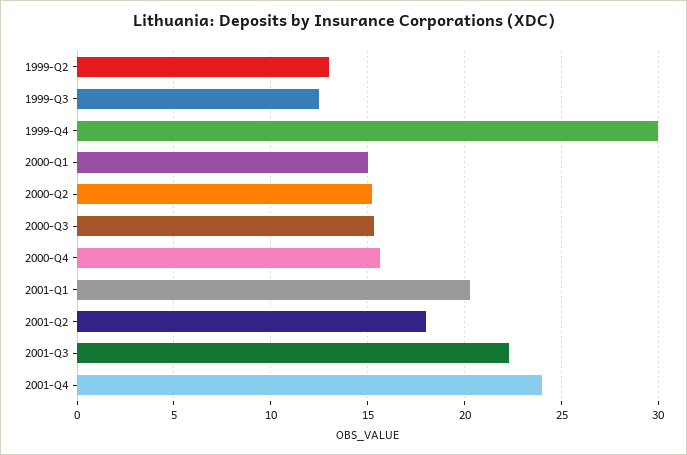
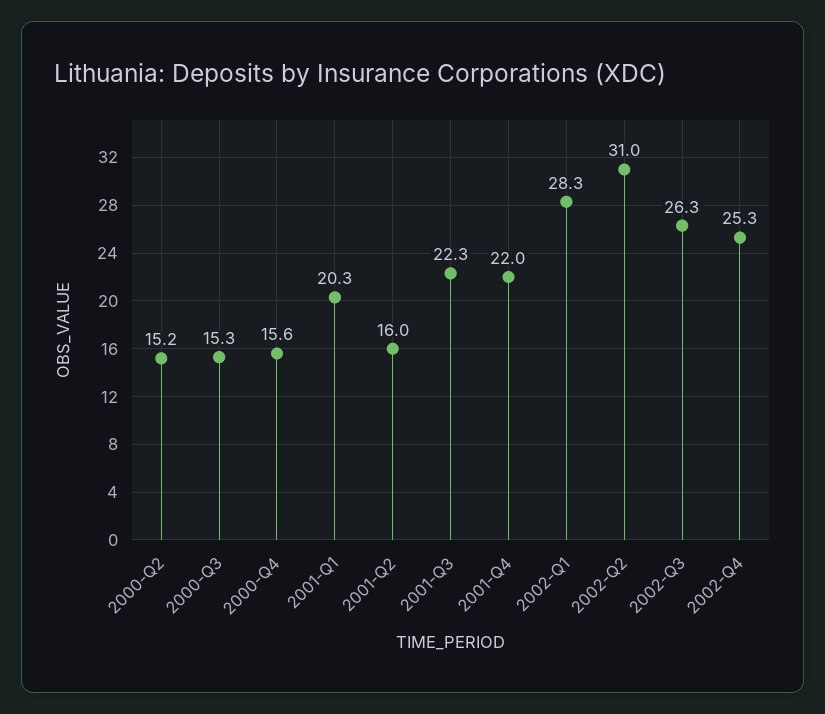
1999-Q2: 13 -> none
1999-Q3: 12.5 -> none
1999-Q4: 30 -> none
2000-Q1: 15 -> none
2001-Q2: 18 -> 16
2001-Q4: 24 -> 22
2002-Q1: none -> 28.3
2002-Q2: none -> 31
2002-Q3: none -> 26.3
2002-Q4: none -> 25.3

